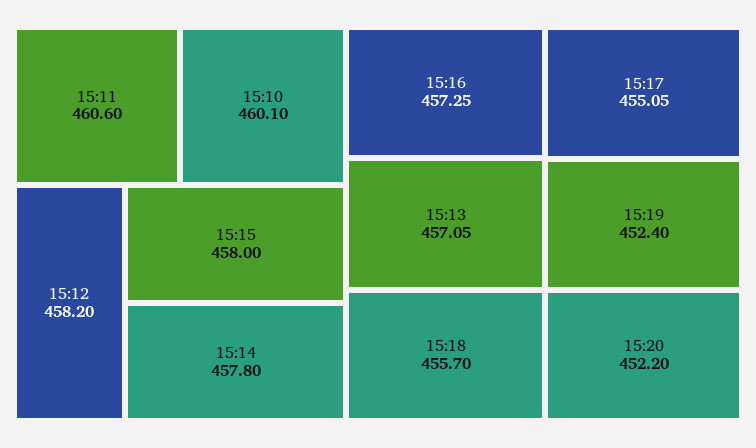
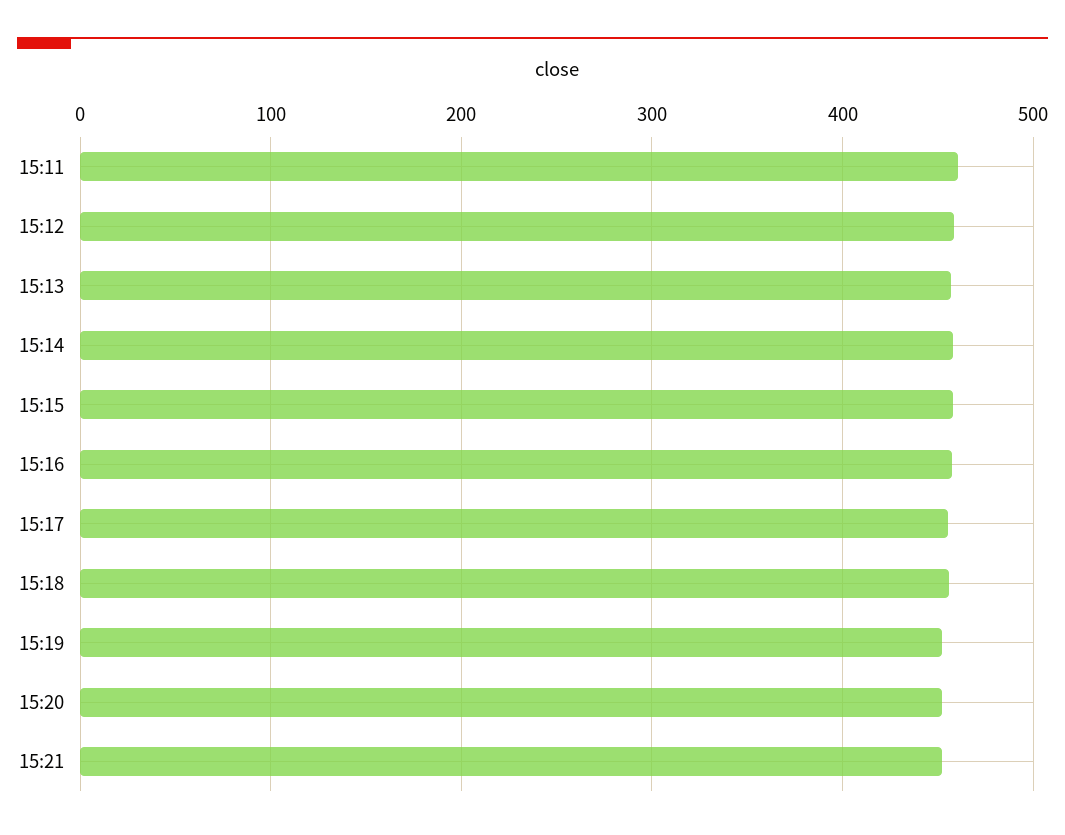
15:10: 460.1 -> none
15:21: none -> 450

